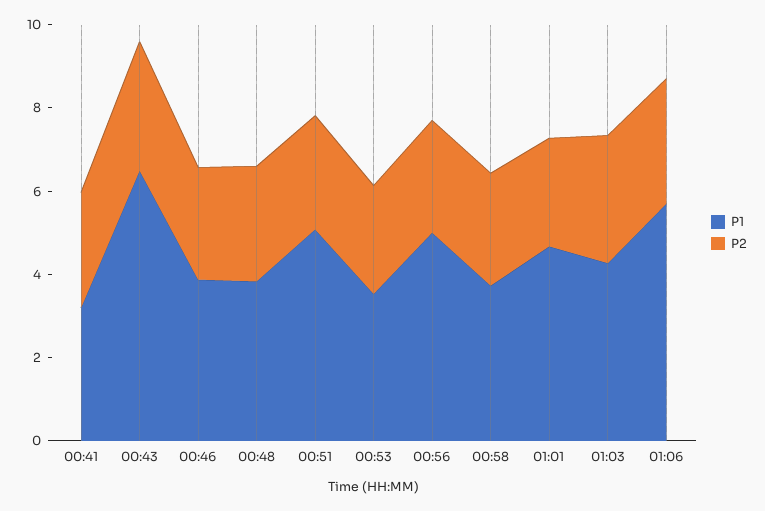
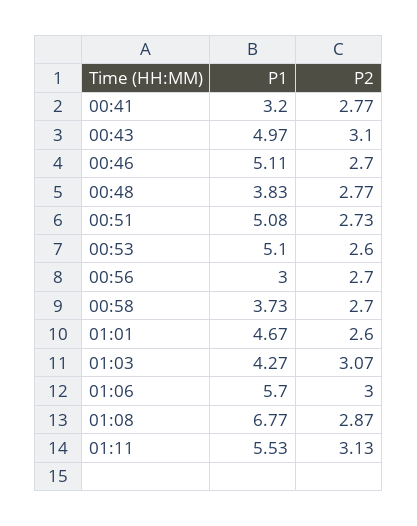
P1, 00:43: 6.5 -> 4.97
P1, 00:46: 4 -> 5.11
P1, 00:53: 3.5 -> 5.1
P1, 00:56: 5 -> 3
P1, 01:08: none -> 6.77
P2, 01:08: none -> 2.87
P1, 01:11: none -> 5.53
P2, 01:11: none -> 3.13

